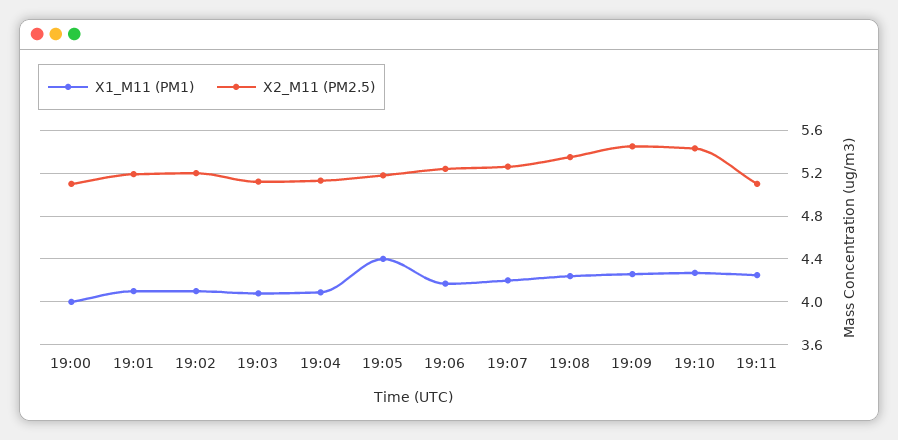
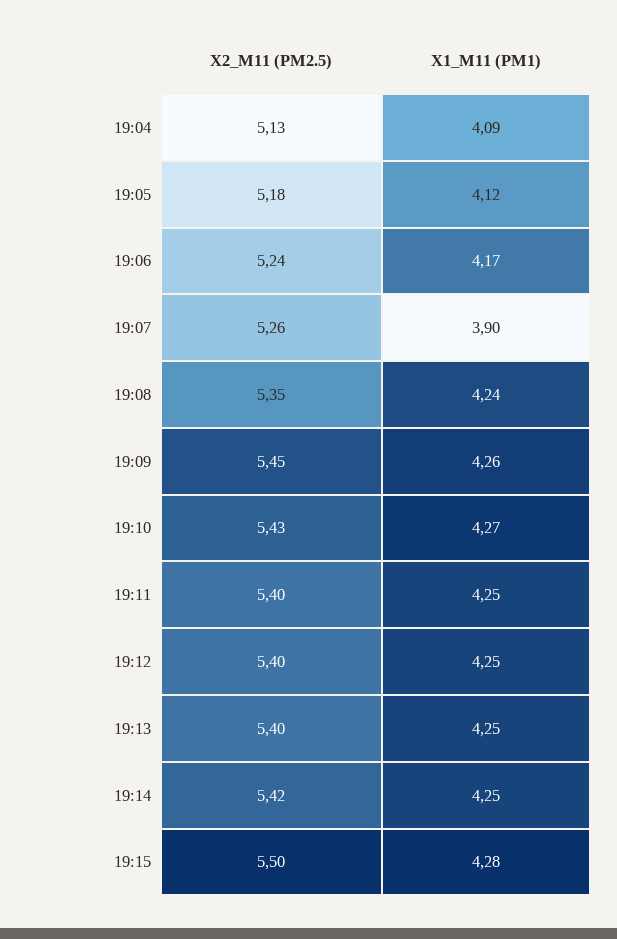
X1_M11 (PM1), 19:00: 4 -> none
X2_M11 (PM2.5), 19:00: 5.1 -> none
X1_M11 (PM1), 19:01: 4.1 -> none
X2_M11 (PM2.5), 19:01: 5.2 -> none
X1_M11 (PM1), 19:02: 4.1 -> none
X2_M11 (PM2.5), 19:02: 5.2 -> none
X1_M11 (PM1), 19:03: 4.1 -> none
X2_M11 (PM2.5), 19:03: 5.1 -> none
X1_M11 (PM1), 19:05: 4.4 -> 4.12
X1_M11 (PM1), 19:07: 4.2 -> 3.9
X2_M11 (PM2.5), 19:11: 5.1 -> 5.4
X2_M11 (PM2.5), 19:12: none -> 5.4
X1_M11 (PM1), 19:12: none -> 4.25
X2_M11 (PM2.5), 19:13: none -> 5.4
X1_M11 (PM1), 19:13: none -> 4.25
X2_M11 (PM2.5), 19:14: none -> 5.42
X1_M11 (PM1), 19:14: none -> 4.25
X2_M11 (PM2.5), 19:15: none -> 5.5
X1_M11 (PM1), 19:15: none -> 4.28

